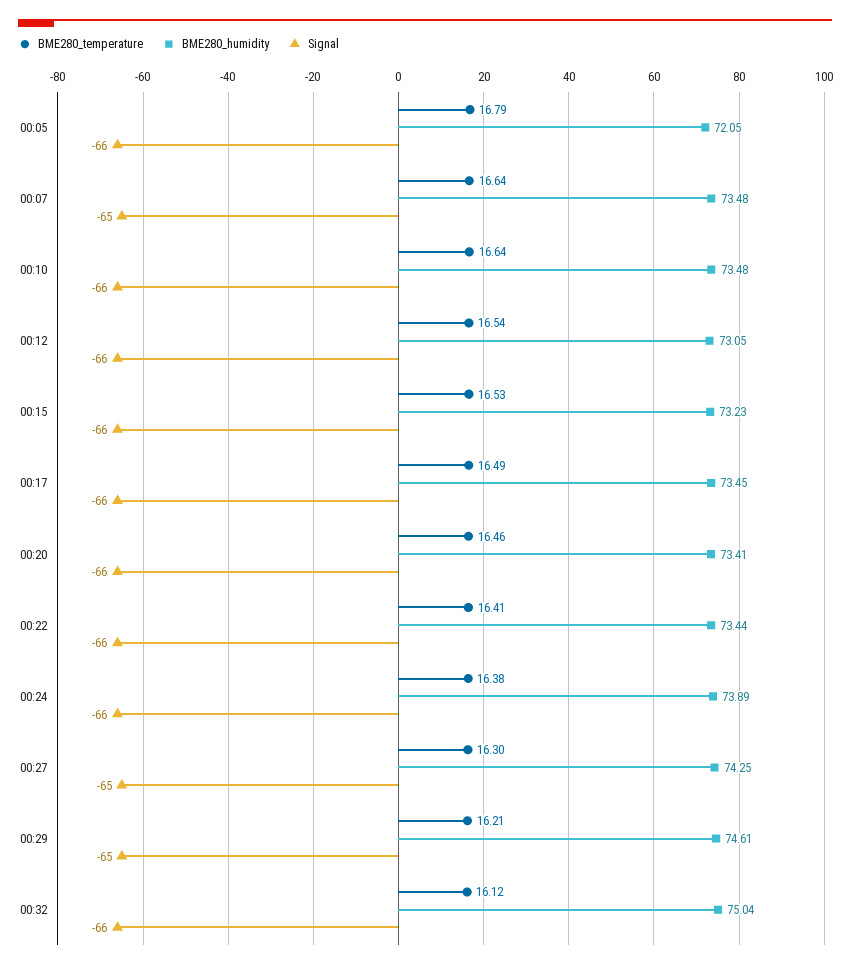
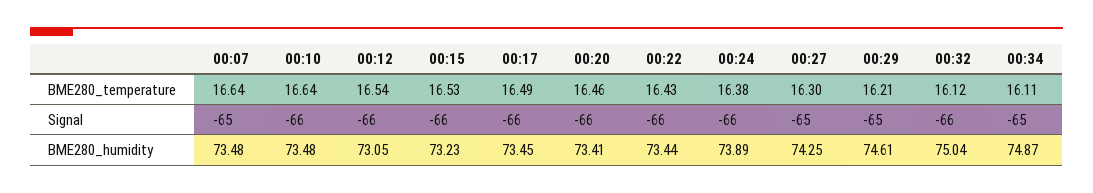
BME280_temperature, 00:05: 16.79 -> none
BME280_humidity, 00:05: 72.05 -> none
Signal, 00:05: -66 -> none
BME280_temperature, 00:22: 16.41 -> 16.43
BME280_temperature, 00:34: none -> 16.11
Signal, 00:34: none -> -65
BME280_humidity, 00:34: none -> 74.87

